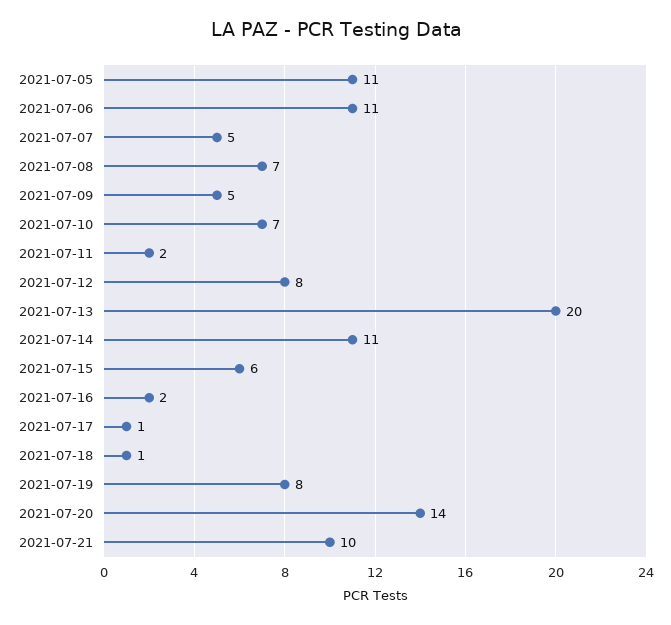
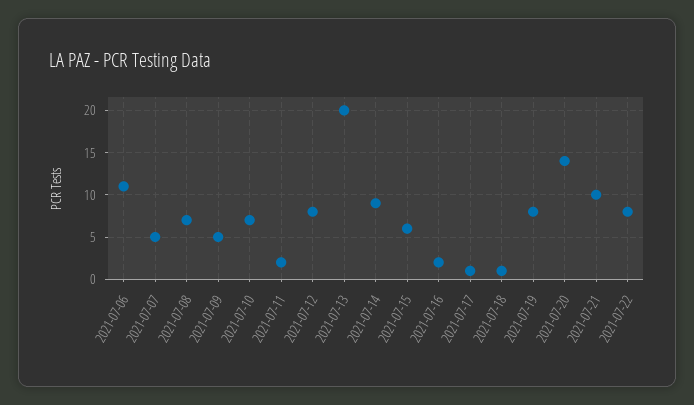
2021-07-05: 11 -> none
2021-07-14: 11 -> 9
2021-07-22: none -> 8

